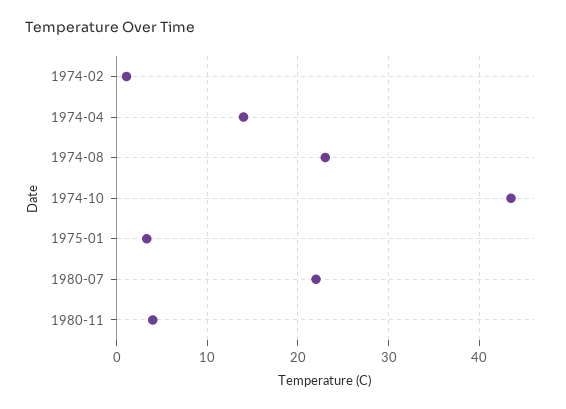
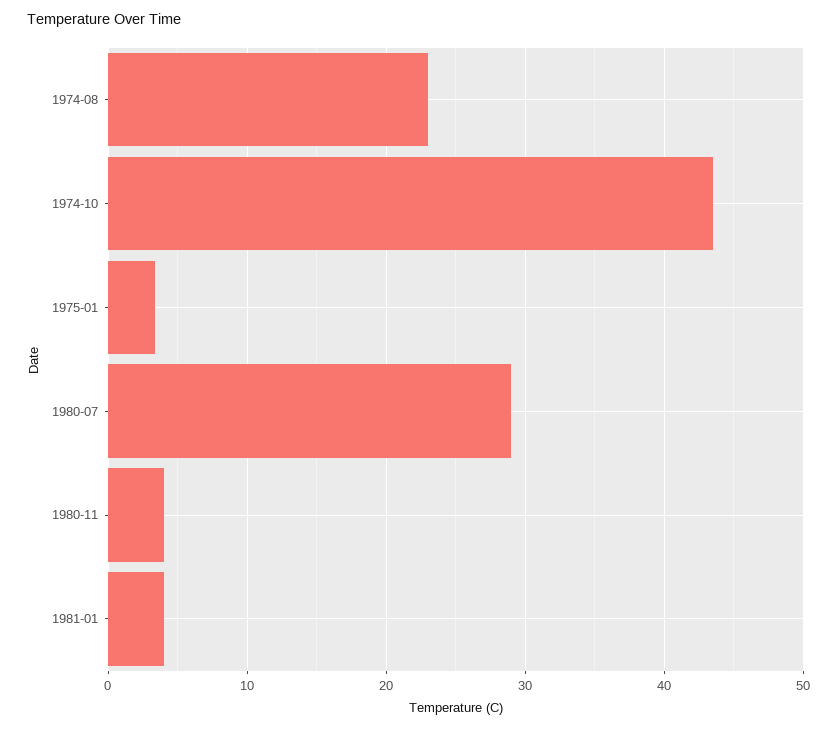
1974-02: 1 -> none
1974-04: 14 -> none
1980-07: 22 -> 29
1981-01: none -> 4

